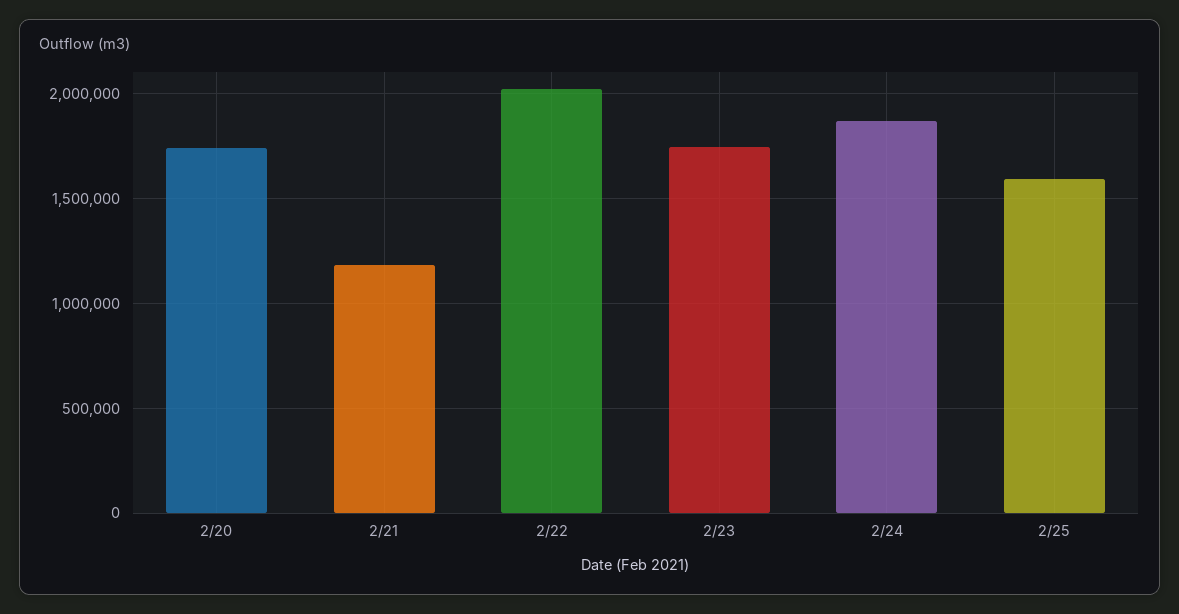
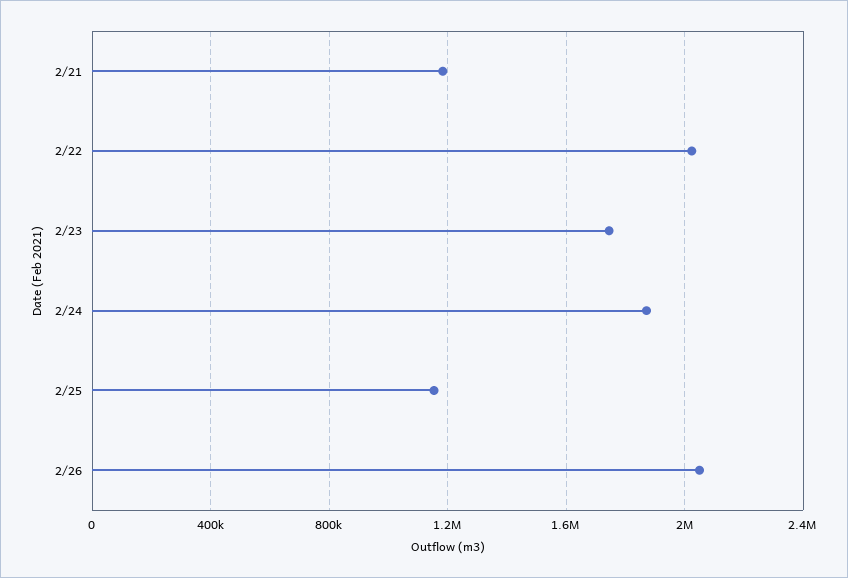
2/20: 1750000 -> none
2/25: 1600000 -> 1150000
2/26: none -> 2050000

